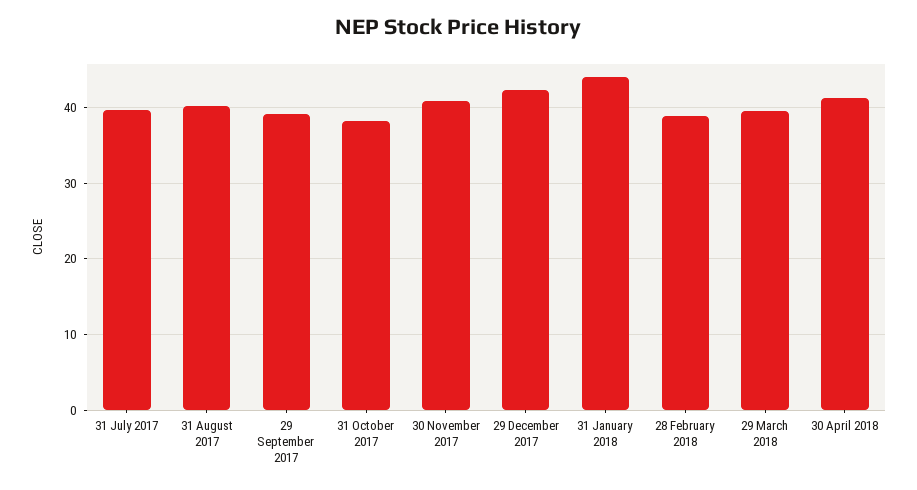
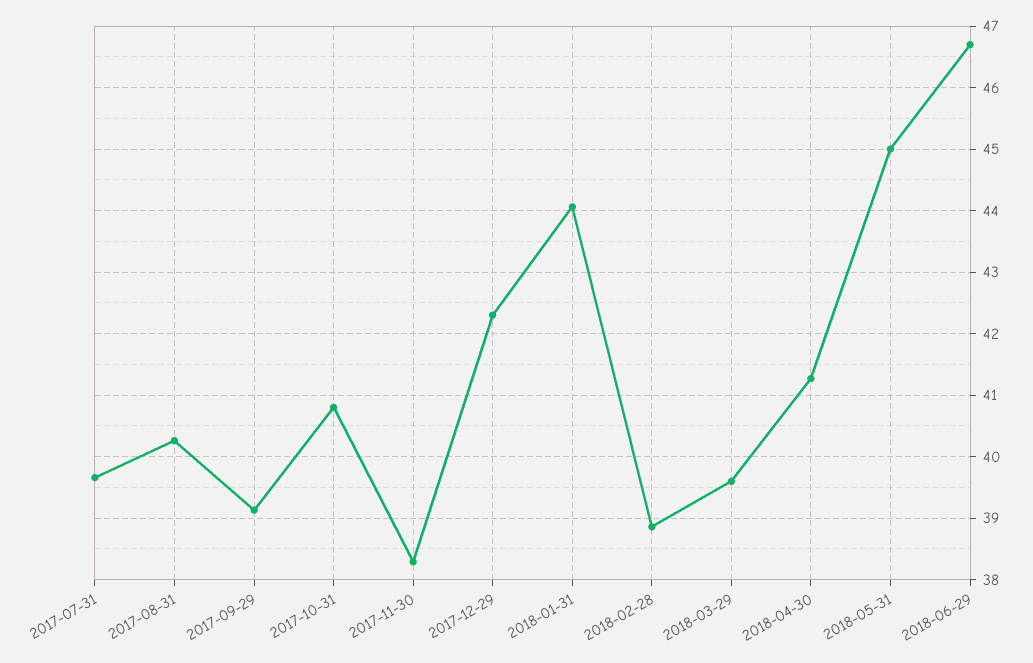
31 October 2017: 38 -> 40.8
30 November 2017: 41 -> 38.3
2018-05-31: none -> 45
2018-06-29: none -> 46.7

